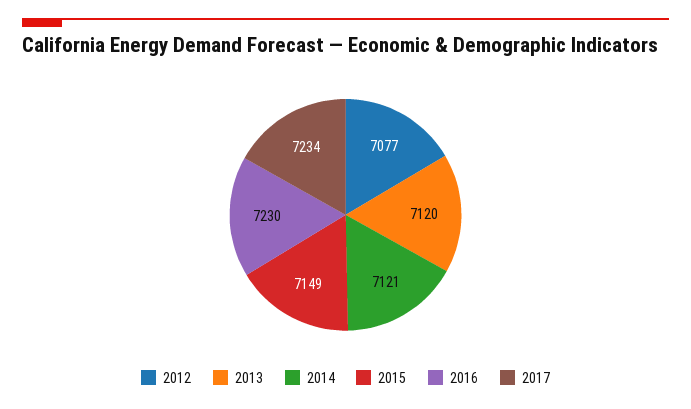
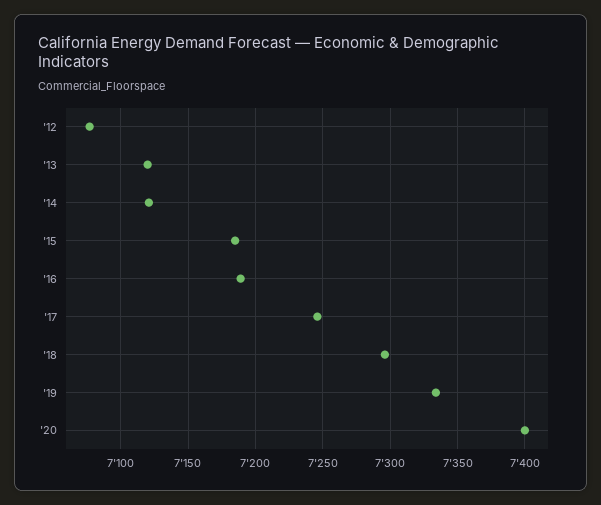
2015: 7149 -> 7185
2016: 7230 -> 7190
2017: 7234 -> 7245
'18: none -> 7295
'19: none -> 7335
'20: none -> 7400

